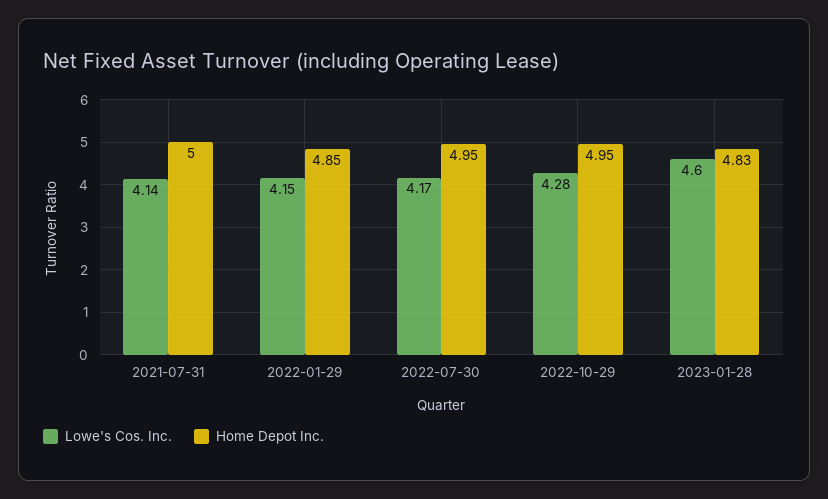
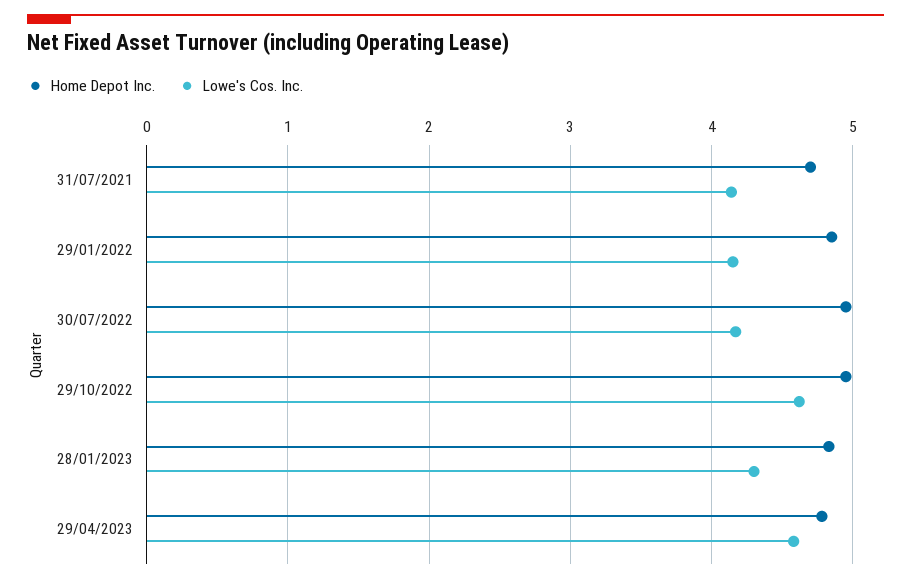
Home Depot Inc., 2021-07-31: 5 -> 4.7
Lowe's Cos. Inc., 2022-10-29: 4.28 -> 4.6
Lowe's Cos. Inc., 2023-01-28: 4.6 -> 4.3
Home Depot Inc., 29/04/2023: none -> 4.8
Lowe's Cos. Inc., 29/04/2023: none -> 4.6

